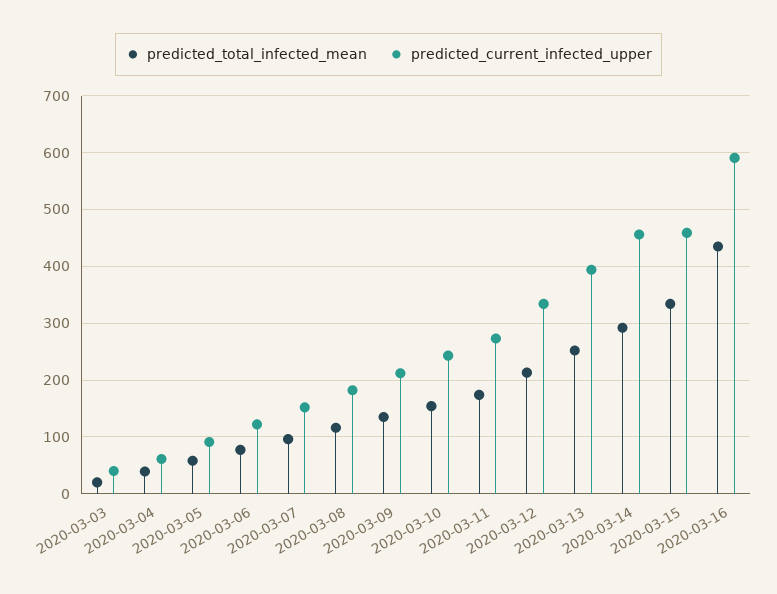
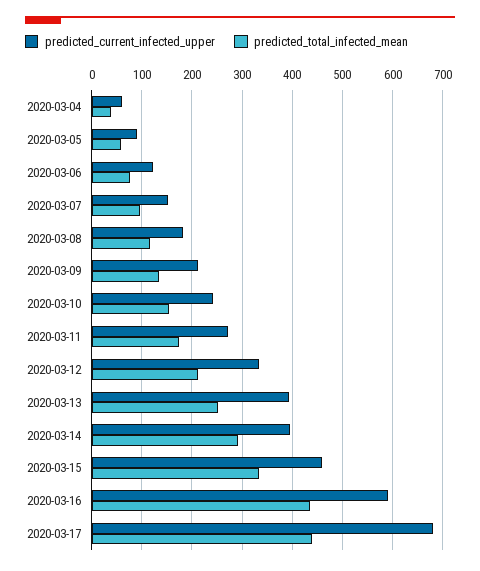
predicted_total_infected_mean, 2020-03-03: 20 -> none
predicted_current_infected_upper, 2020-03-03: 40 -> none
predicted_current_infected_upper, 2020-03-14: 460 -> 400
predicted_current_infected_upper, 2020-03-17: none -> 680
predicted_total_infected_mean, 2020-03-17: none -> 440

